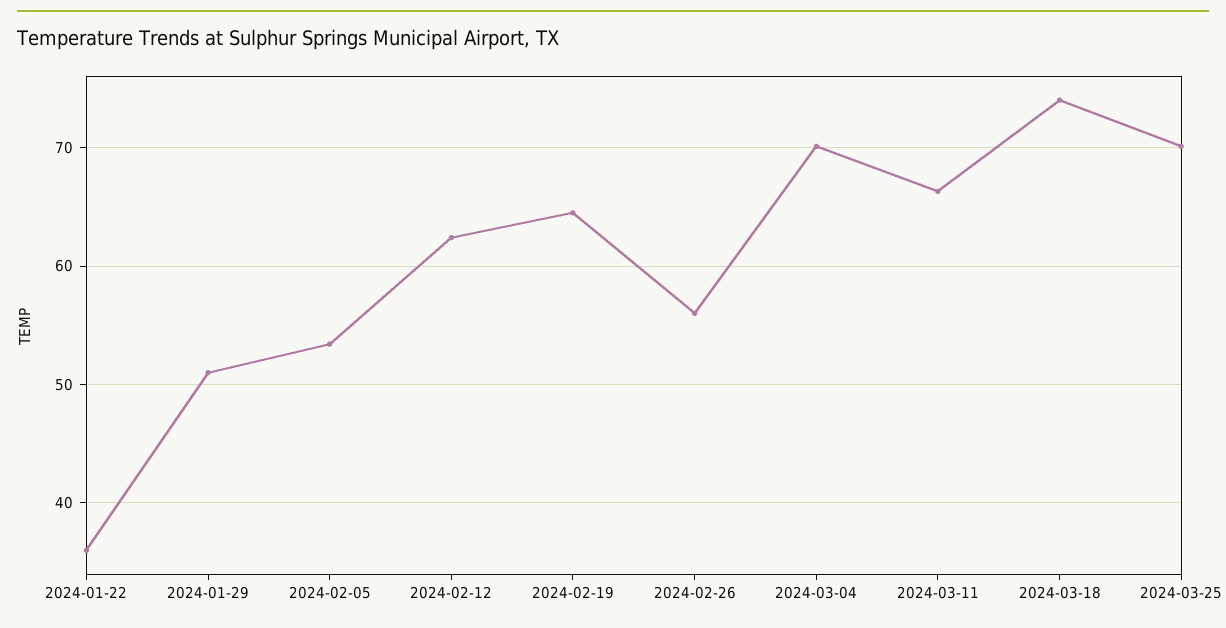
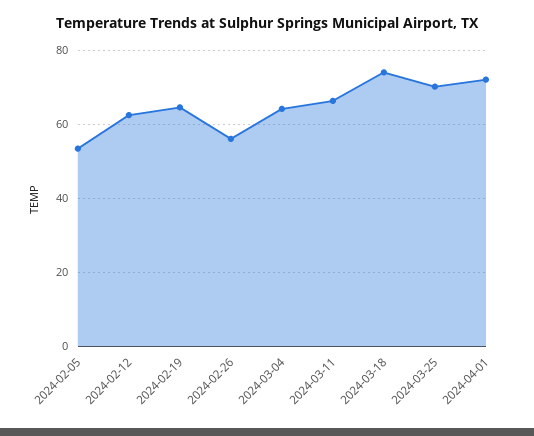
2024-01-22: 36 -> none
2024-01-29: 51 -> none
2024-03-04: 70 -> 64
2024-04-01: none -> 72

